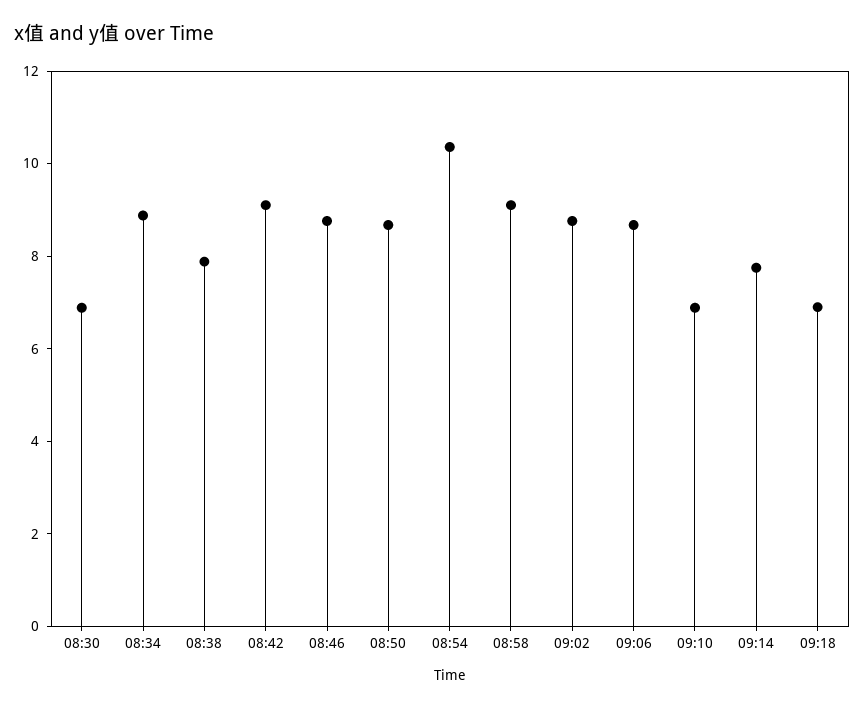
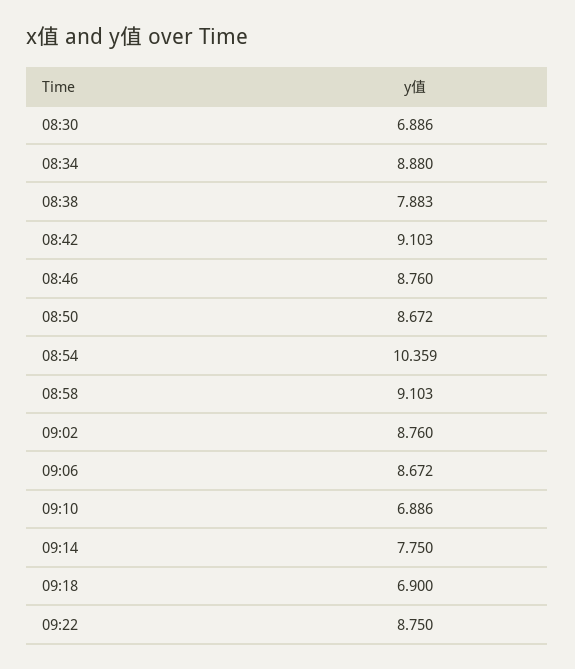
09:22: none -> 8.75

